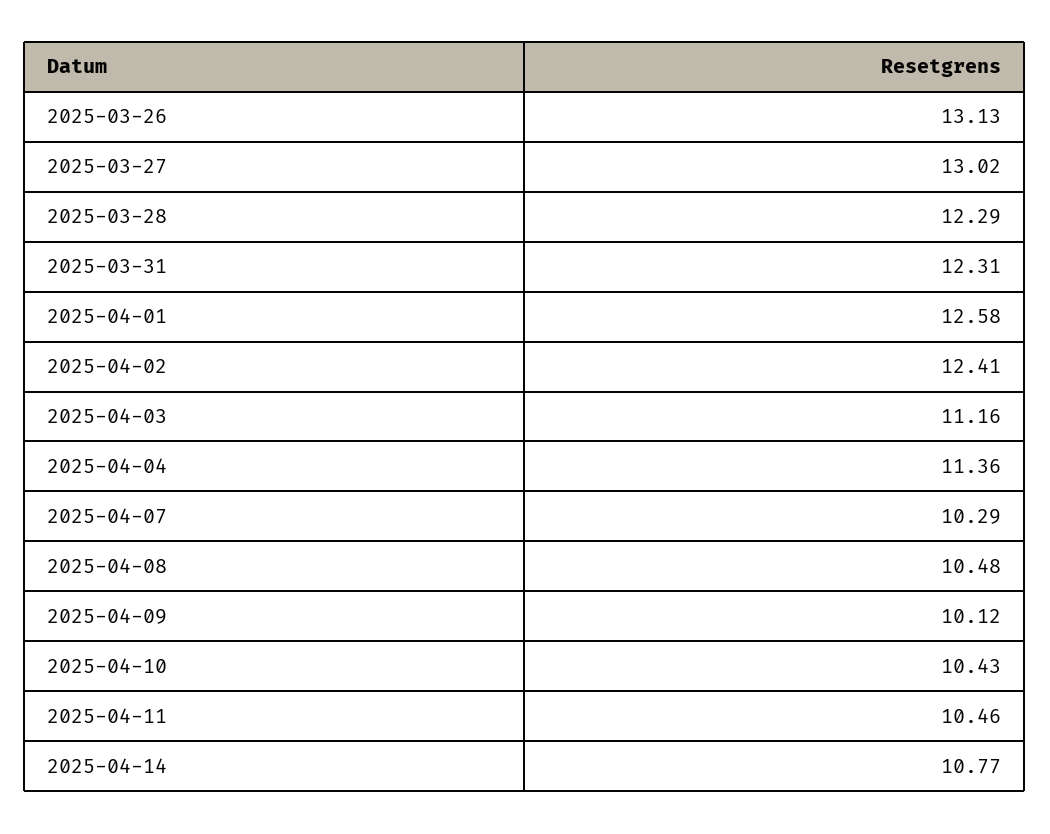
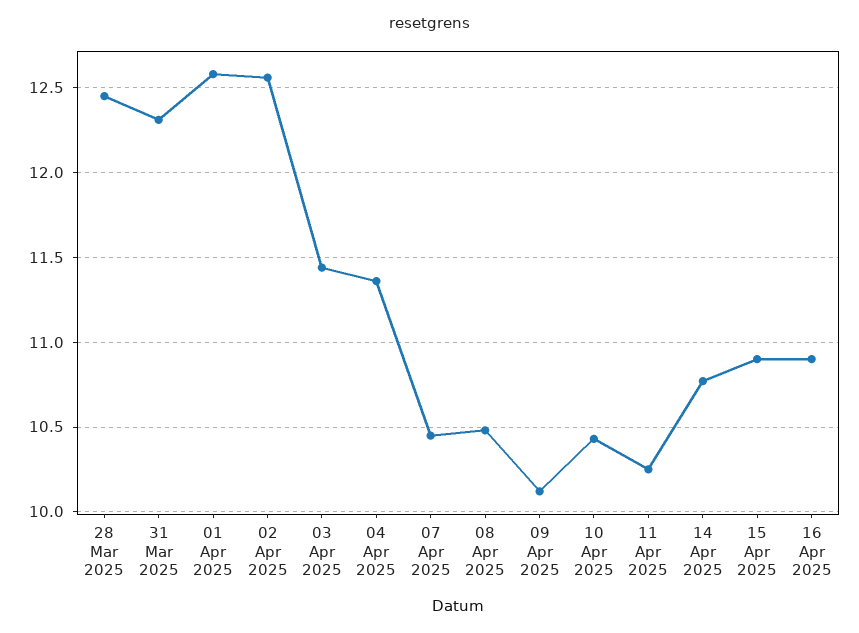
2025-03-26: 13.13 -> none
2025-03-27: 13.02 -> none
2025-03-28: 12.29 -> 12.45
2025-04-02: 12.41 -> 12.55
2025-04-03: 11.16 -> 11.45
2025-04-07: 10.29 -> 10.45
2025-04-11: 10.46 -> 10.25
15 Apr 2025: none -> 10.9
16 Apr 2025: none -> 10.9

